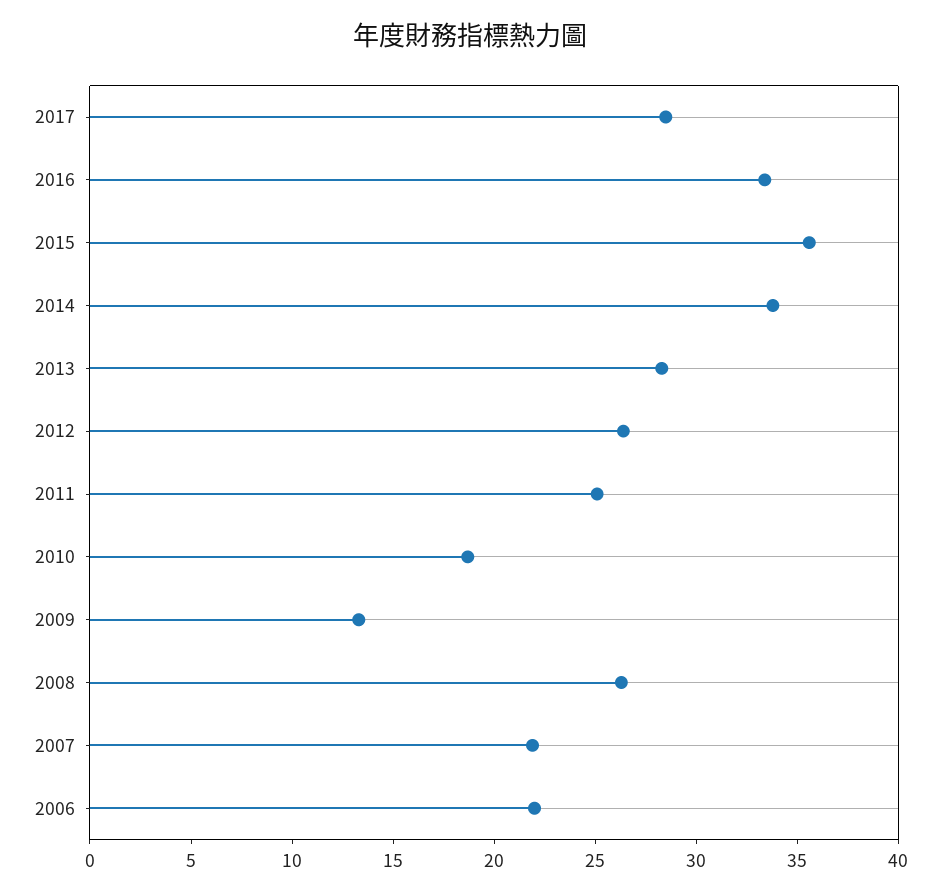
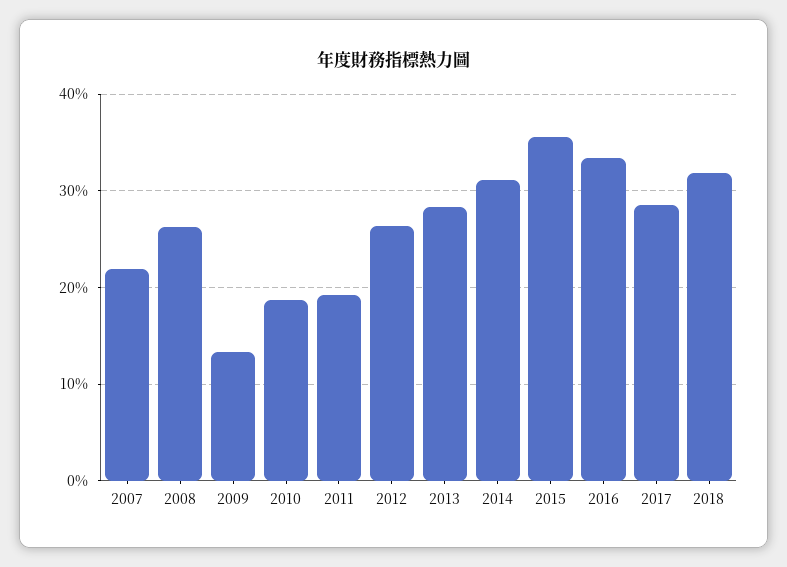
2014: 34 -> 31
2011: 25 -> 19
2006: 22 -> none
2018: none -> 32

